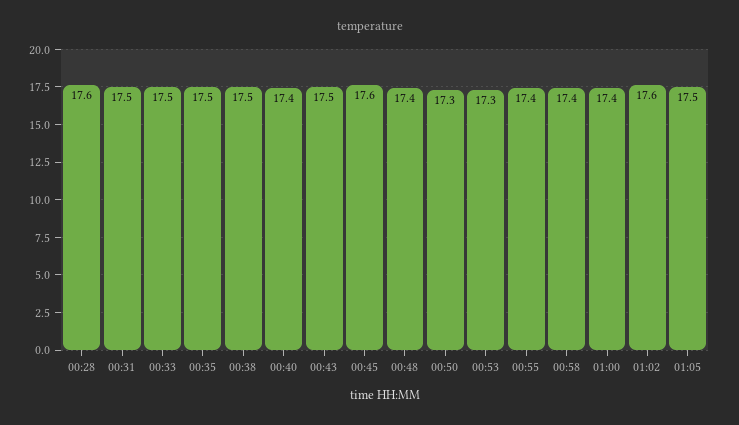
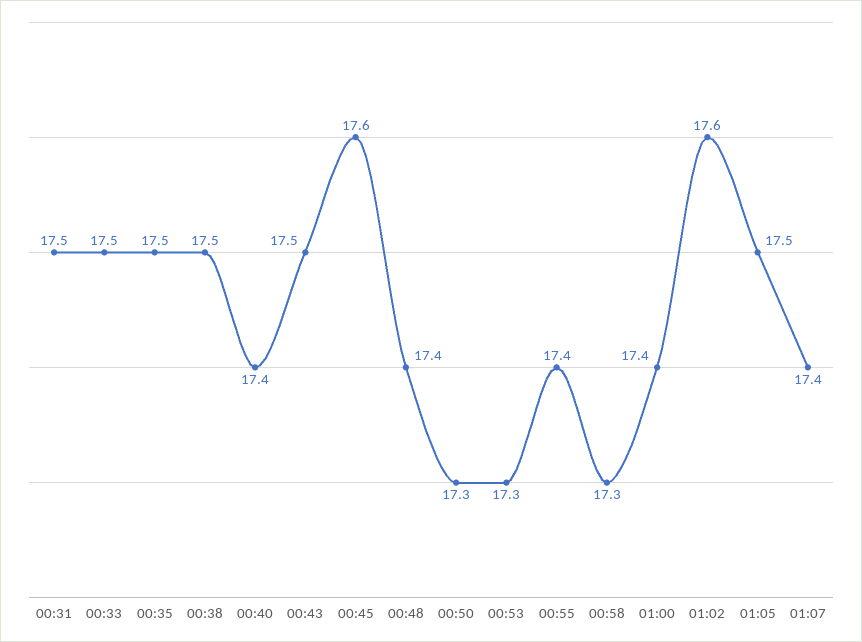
00:28: 17.6 -> none
00:58: 17.4 -> 17.3
01:07: none -> 17.4

